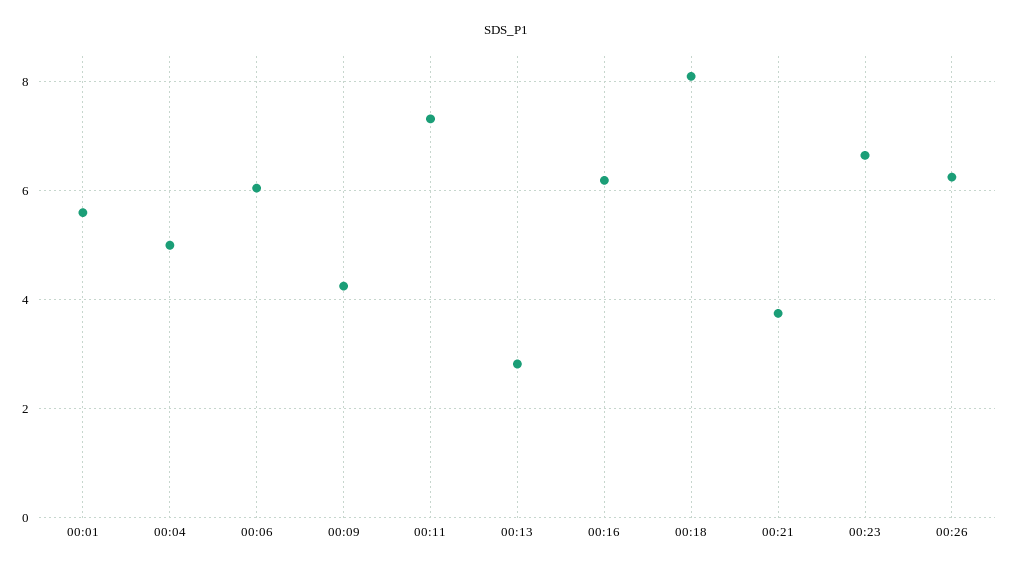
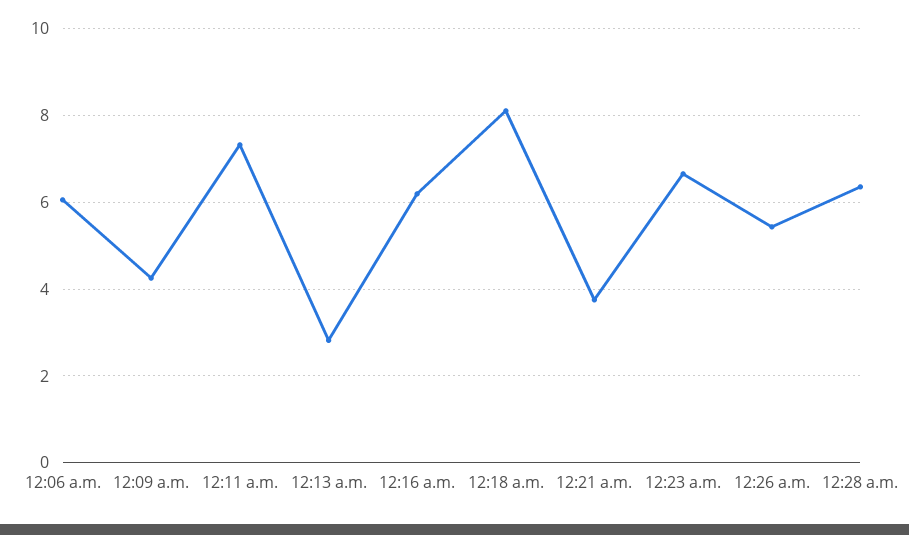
00:01: 5.6 -> none
00:04: 5 -> none
00:26: 6.2 -> 5.4
12:28 a.m.: none -> 6.4

